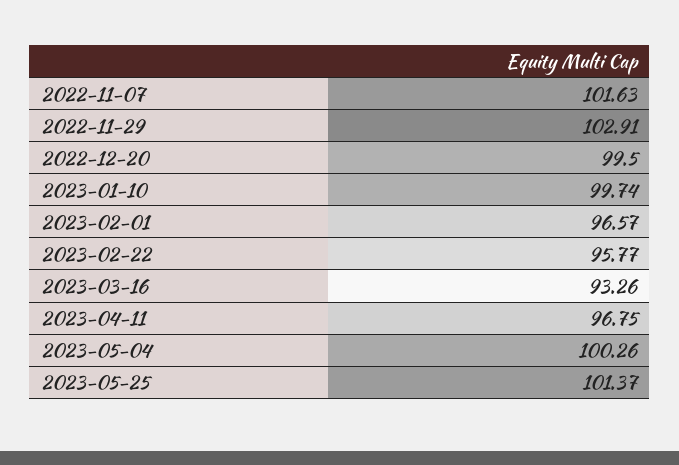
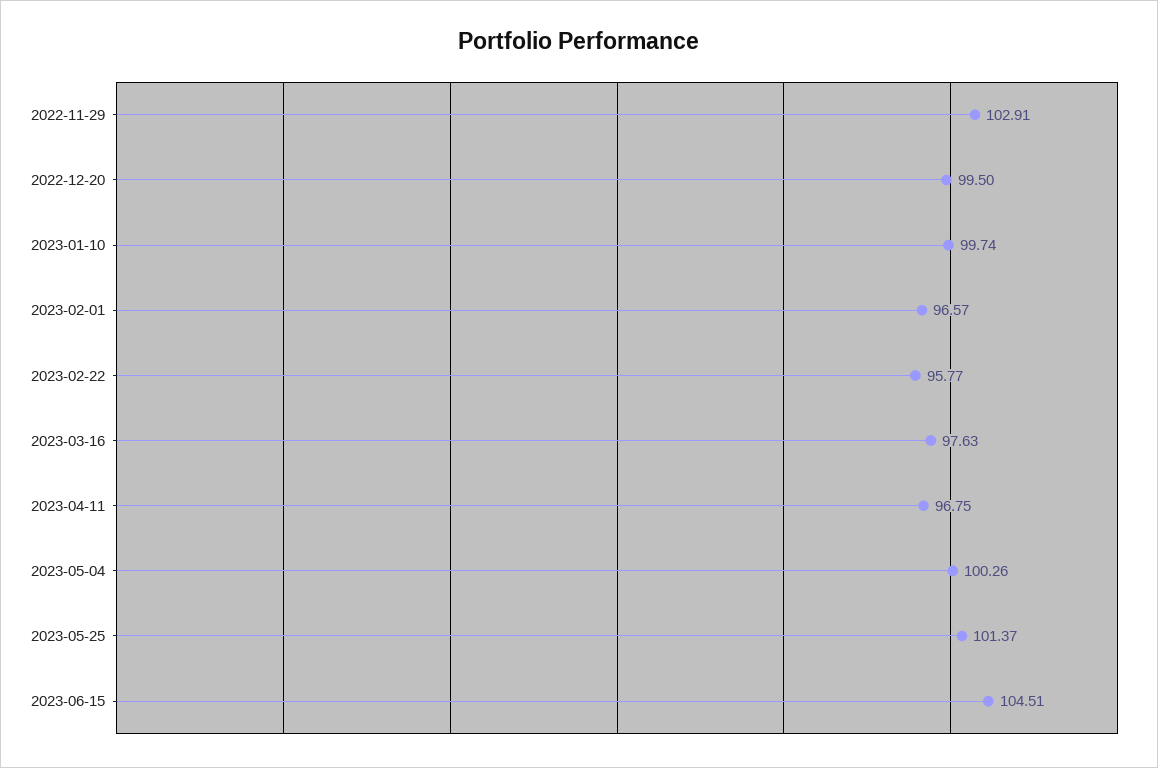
2022-11-07: 101.63 -> none
2023-03-16: 93.26 -> 97.63
2023-06-15: none -> 104.51

